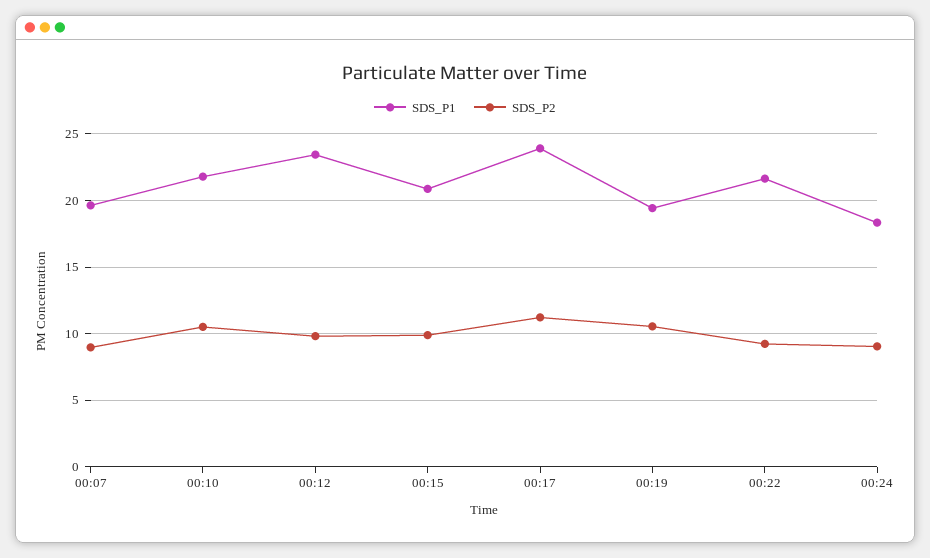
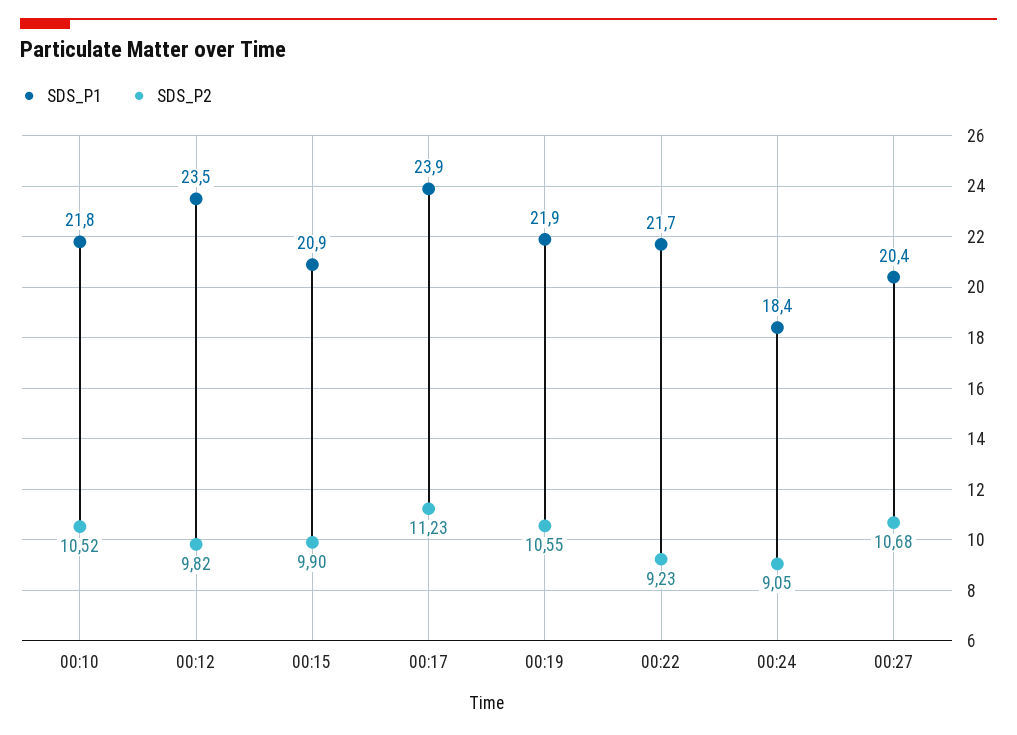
SDS_P1, 00:07: 19.5 -> none
SDS_P2, 00:07: 9 -> none
SDS_P1, 00:19: 19.5 -> 21.9
SDS_P1, 00:27: none -> 20.4
SDS_P2, 00:27: none -> 10.68

